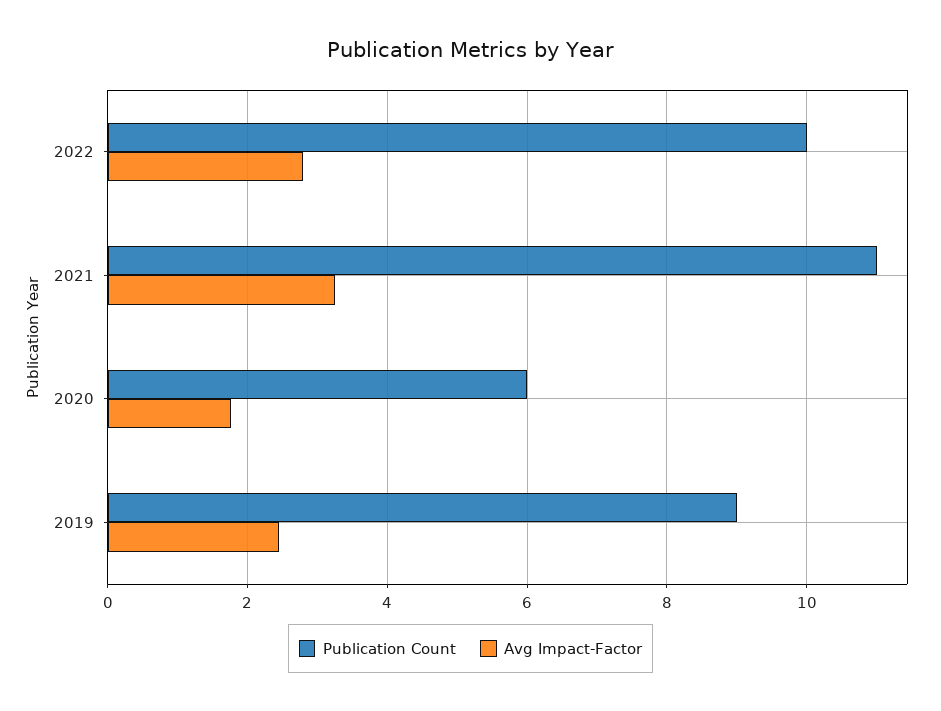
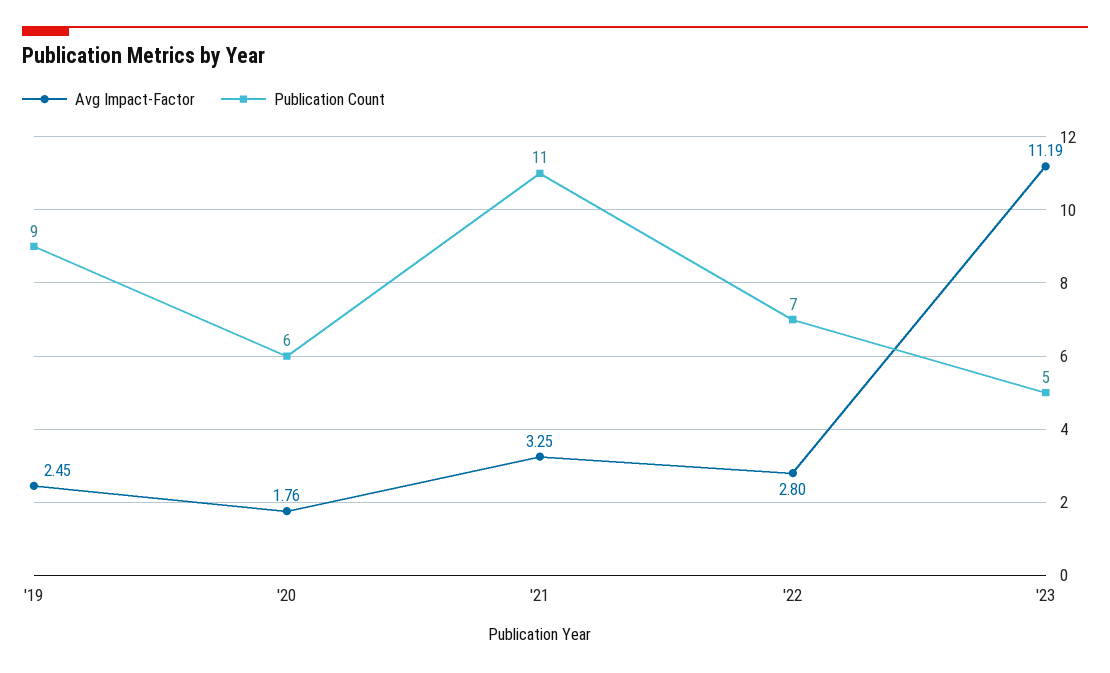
Publication Count, 2022: 10 -> 7
Avg Impact-Factor, '23: none -> 11.19
Publication Count, '23: none -> 5

